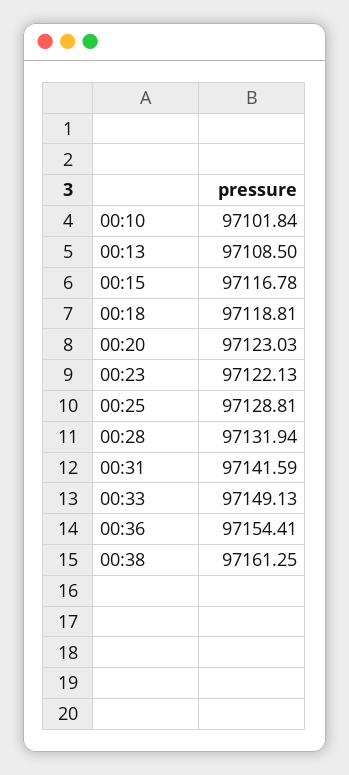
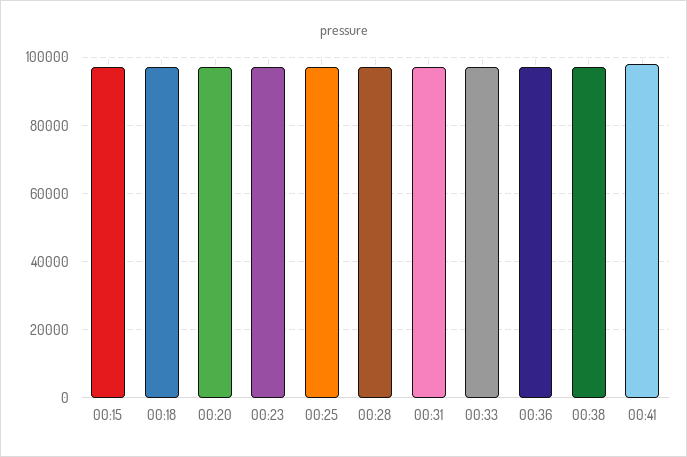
00:10: 97101.84 -> none
00:13: 97108.5 -> none
00:41: none -> 98000

